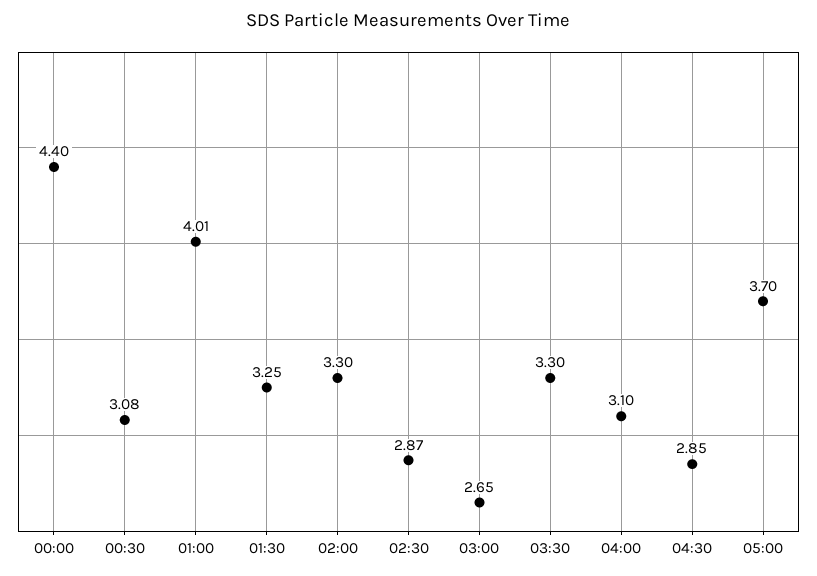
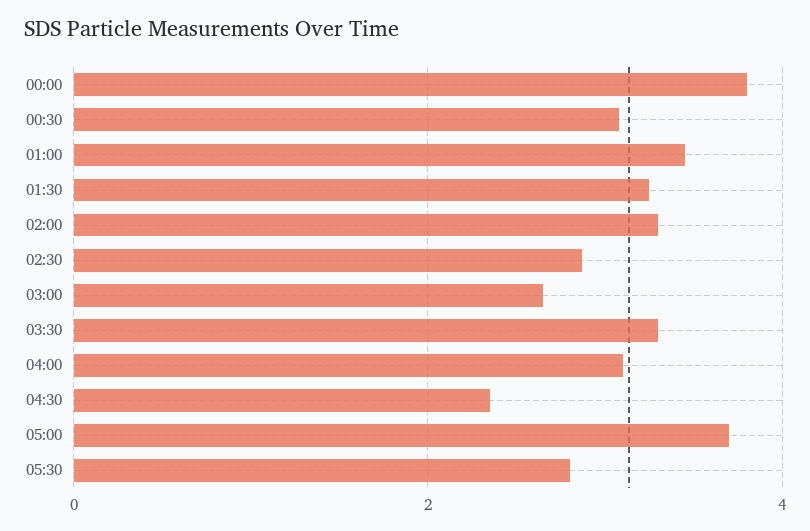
00:00: 4.4 -> 3.8
01:00: 4.01 -> 3.4
04:30: 2.85 -> 2.4
05:30: none -> 2.8

